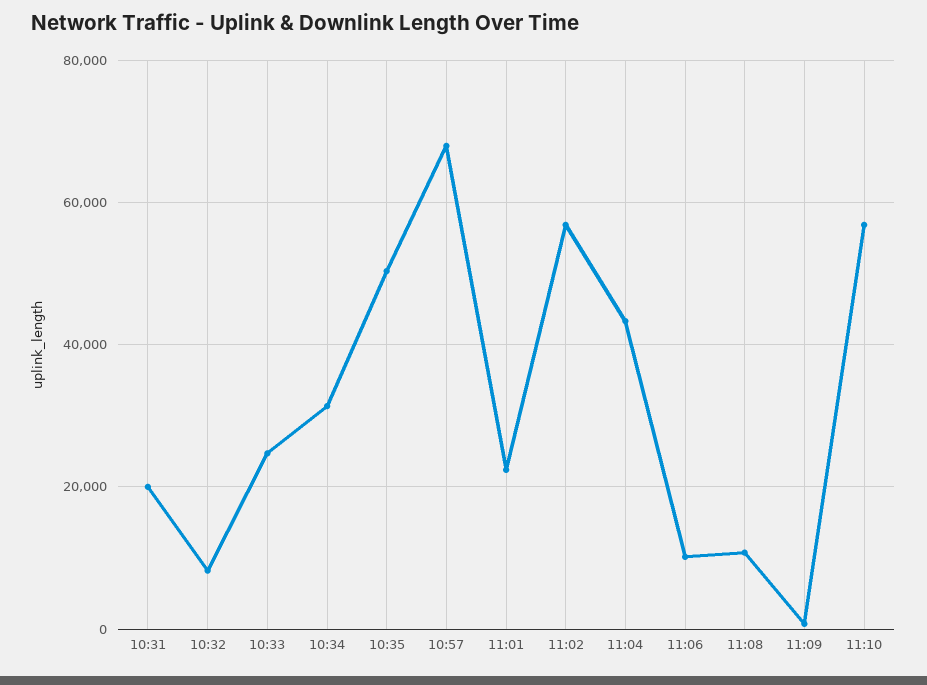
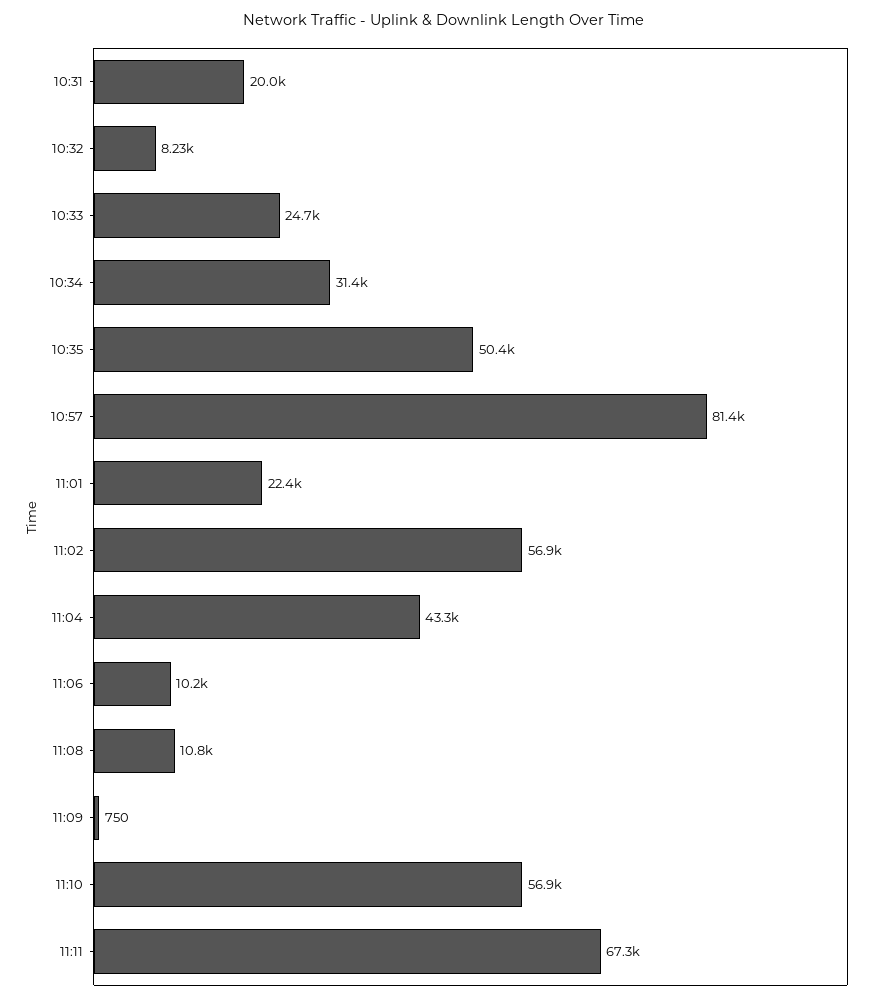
10:57: 68000 -> 81400
11:11: none -> 67300

